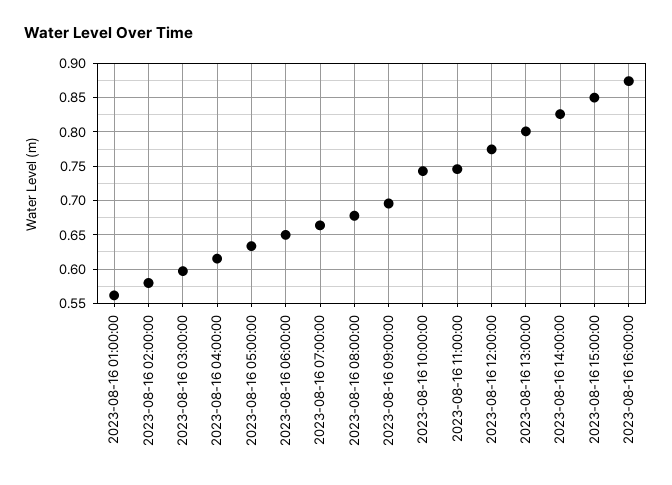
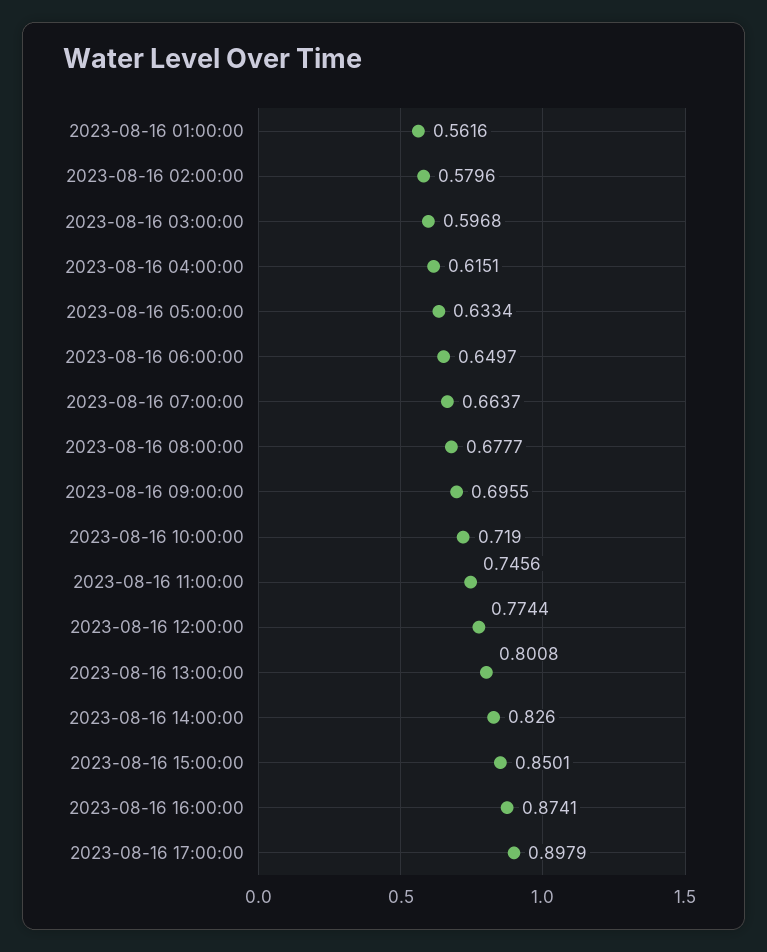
2023-08-16 10:00:00: 0.74 -> 0.719
2023-08-16 17:00:00: none -> 0.8979

